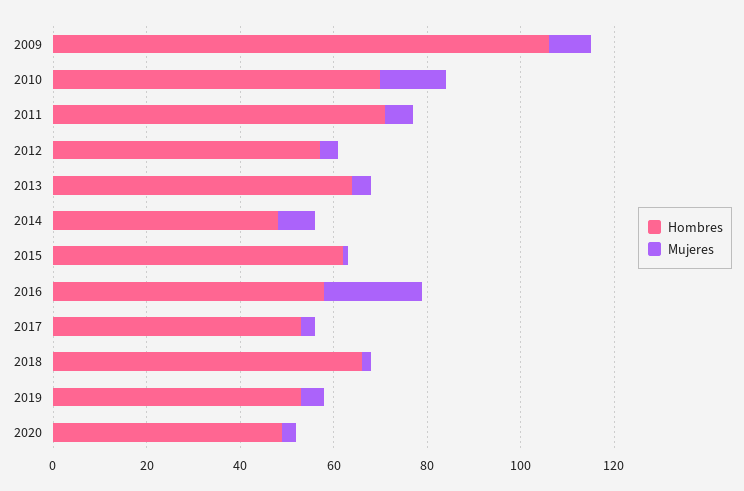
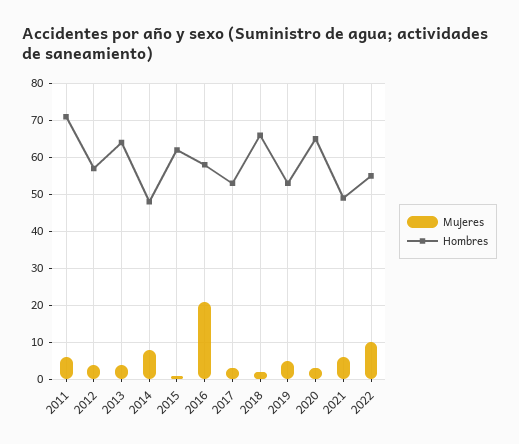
Hombres, 2009: 105 -> none
Mujeres, 2009: 10 -> none
Hombres, 2010: 70 -> none
Mujeres, 2010: 15 -> none
Hombres, 2020: 50 -> 65
Mujeres, 2021: none -> 5
Hombres, 2021: none -> 50
Mujeres, 2022: none -> 10
Hombres, 2022: none -> 55

